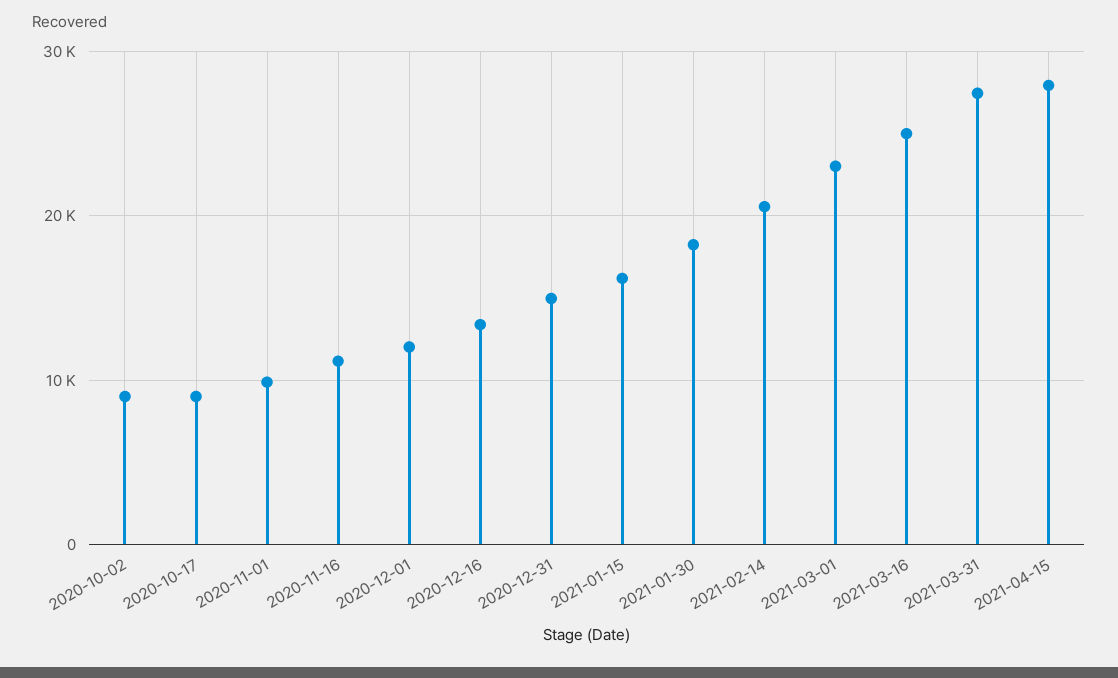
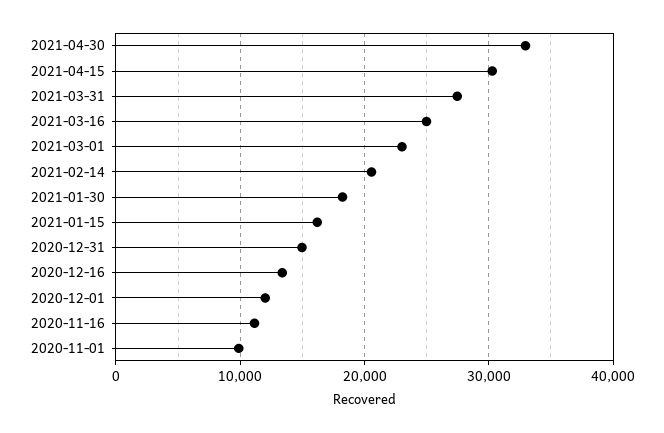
2020-10-02: 9000 -> none
2020-10-17: 9000 -> none
2021-04-15: 28000 -> 30000
2021-04-30: none -> 33000

